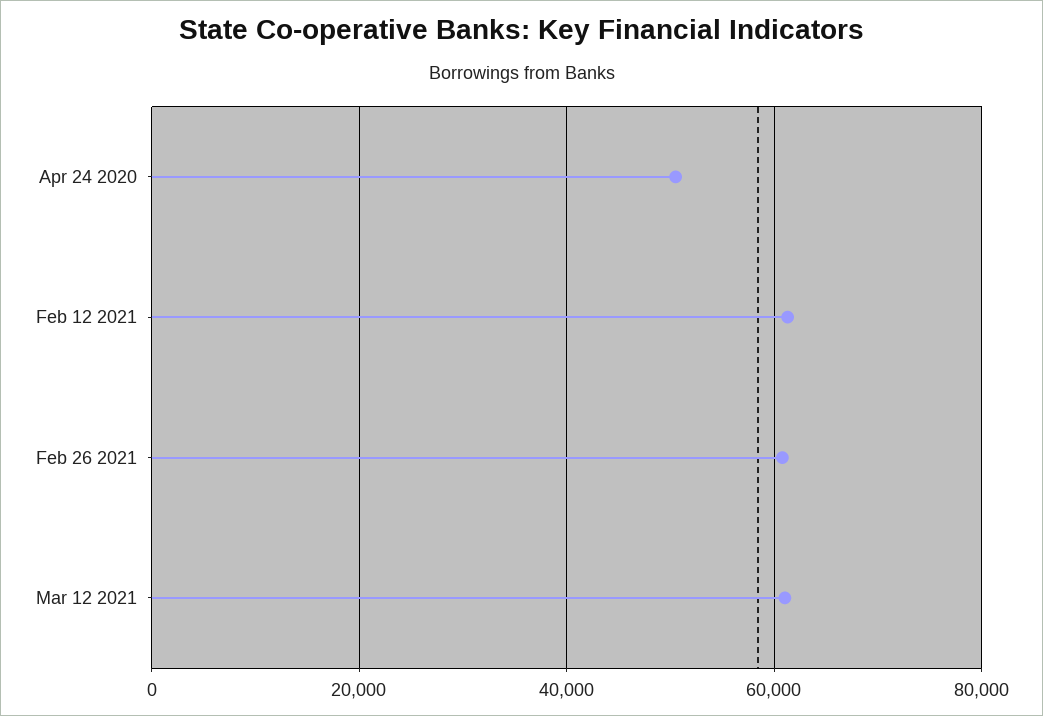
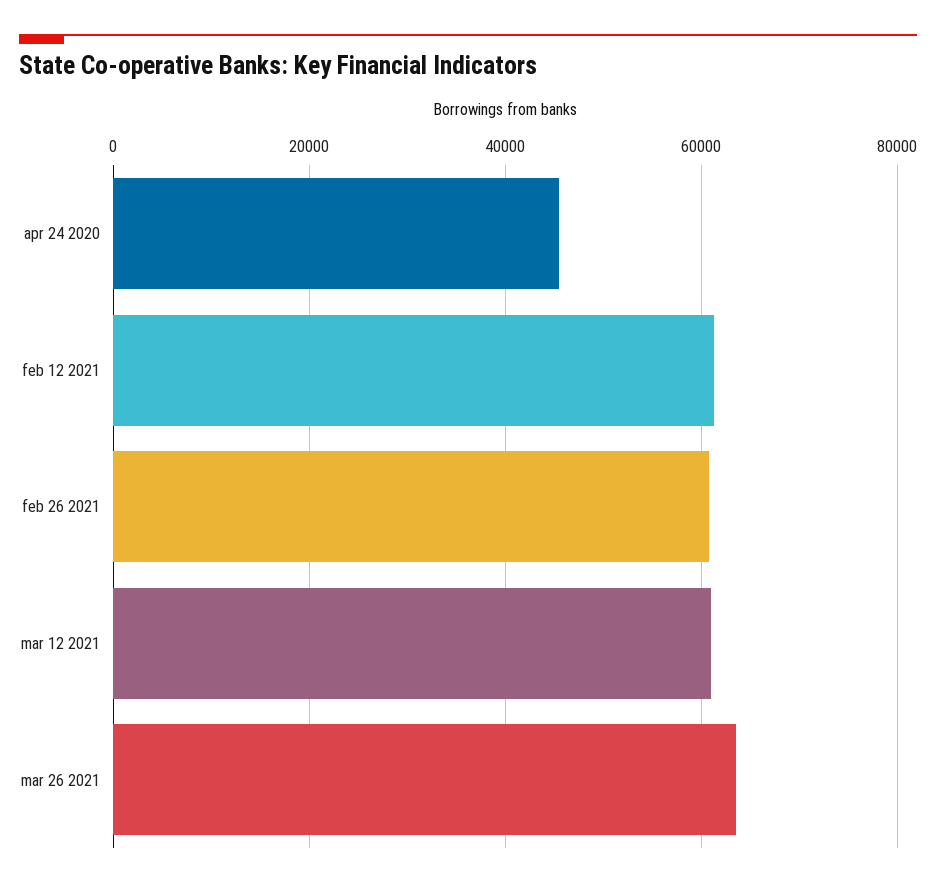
Apr 24 2020: 50000 -> 46000
mar 26 2021: none -> 64000

